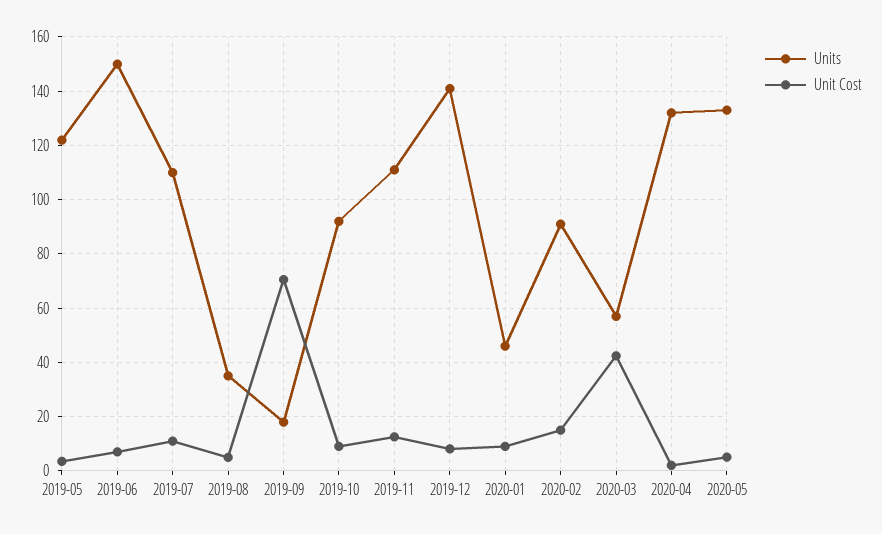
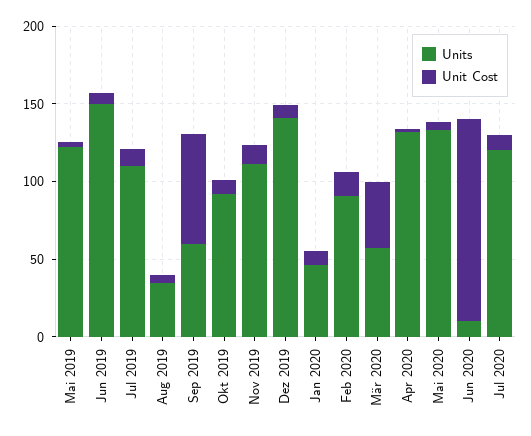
Units, 2019-09: 17.5 -> 60
Units, Jun 2020: none -> 10
Unit Cost, Jun 2020: none -> 130
Units, Jul 2020: none -> 120
Unit Cost, Jul 2020: none -> 10

